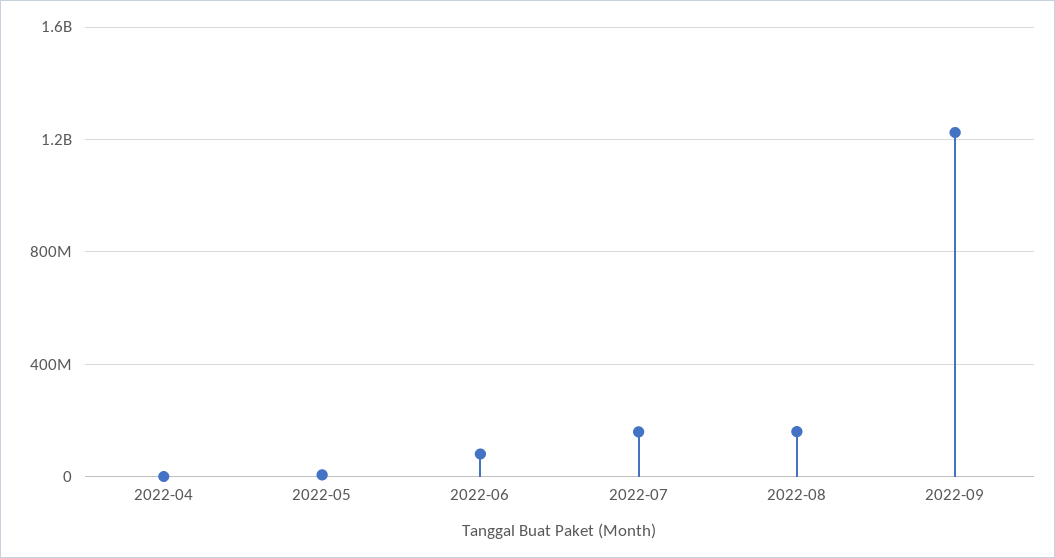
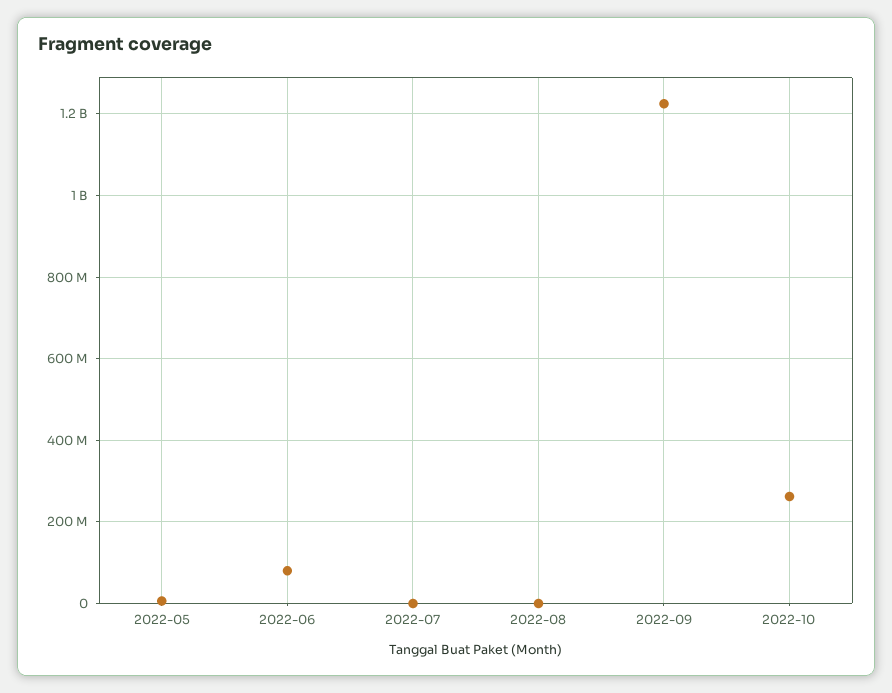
2022-04: 0 -> none
2022-07: 150000000 -> 0
2022-08: 150000000 -> 0
2022-10: none -> 260000000

